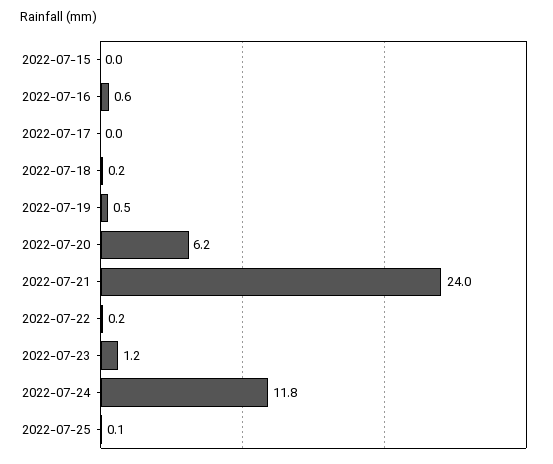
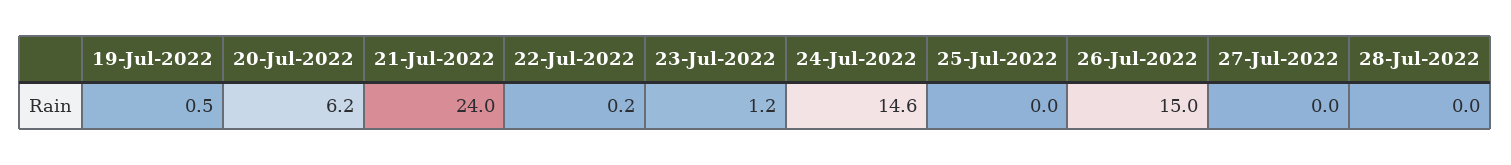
2022-07-15: 0 -> none
2022-07-16: 0.6 -> none
2022-07-17: 0 -> none
2022-07-18: 0.2 -> none
2022-07-24: 11.8 -> 14.6
2022-07-25: 0.1 -> 0
26-Jul-2022: none -> 15
27-Jul-2022: none -> 0
28-Jul-2022: none -> 0

